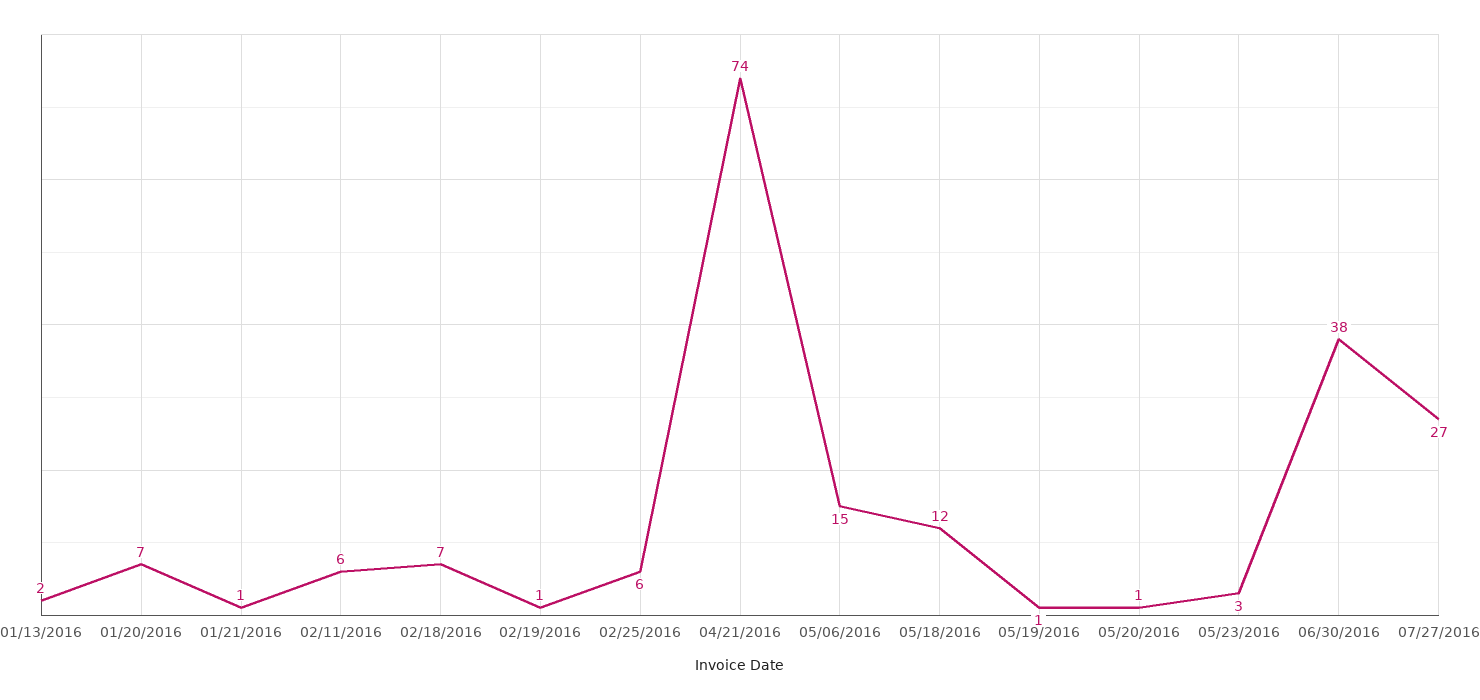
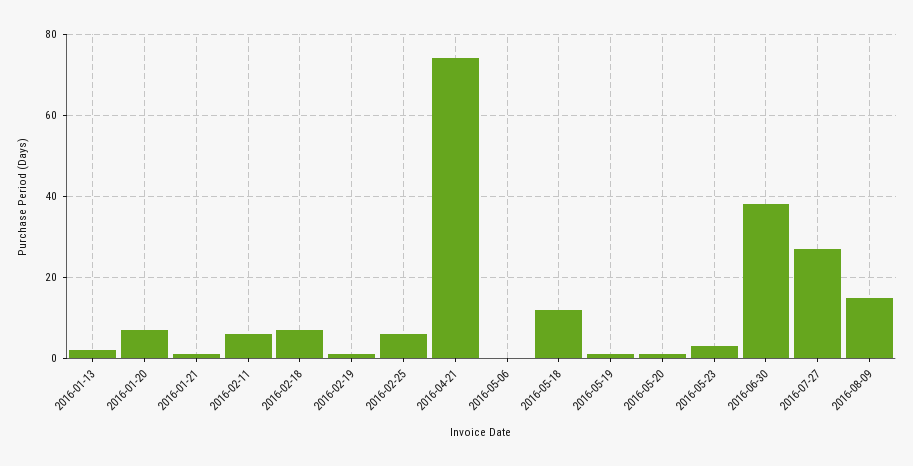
05/06/2016: 15 -> 0
2016-08-09: none -> 15

